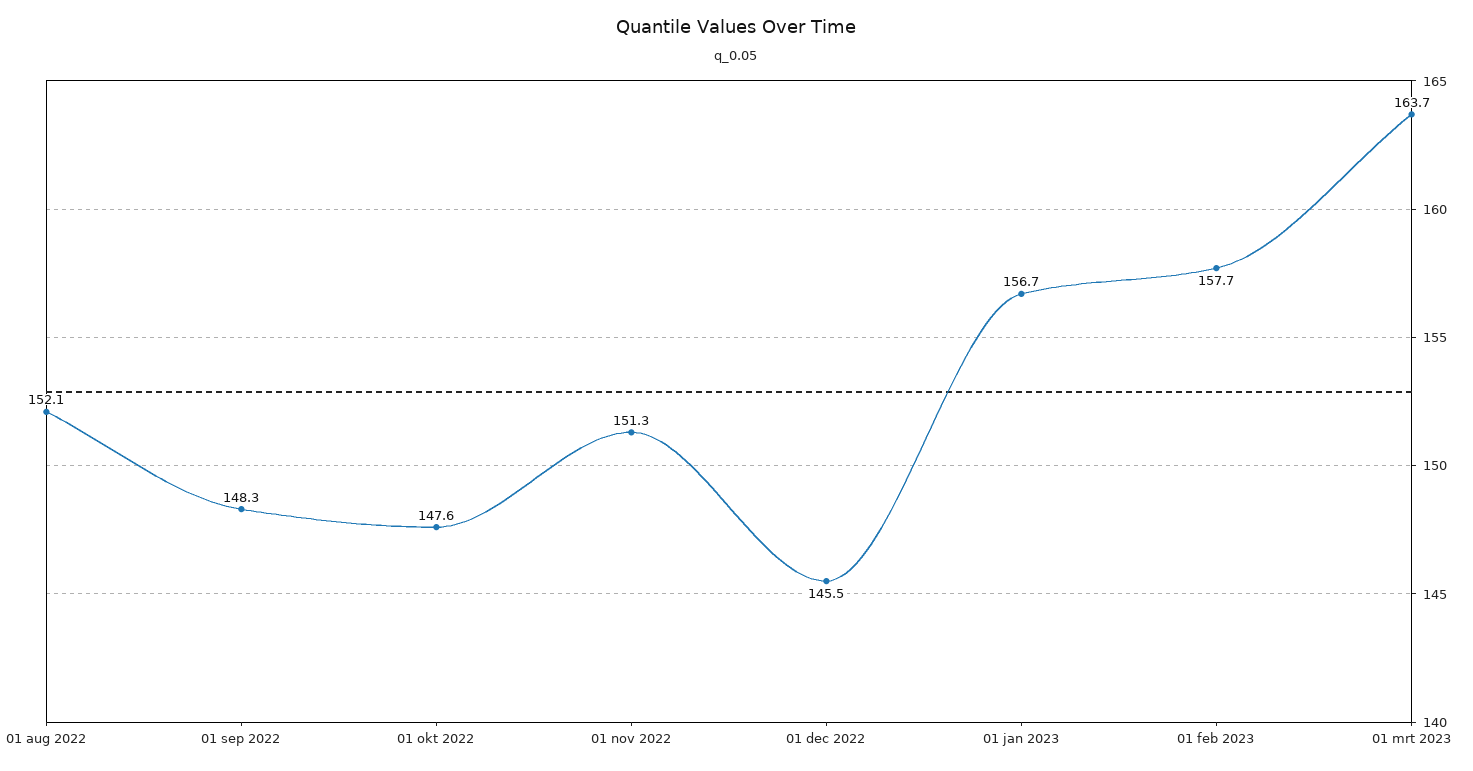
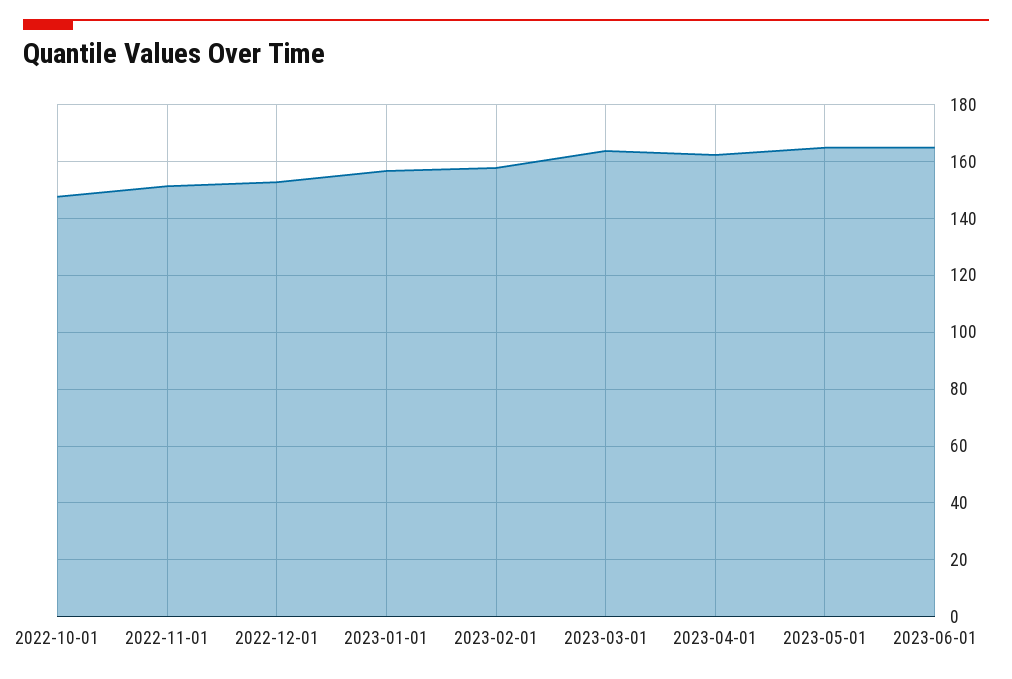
01 aug 2022: 152.1 -> none
01 sep 2022: 148.3 -> none
01 dec 2022: 145.5 -> 152.5
2023-04-01: none -> 162.5
2023-05-01: none -> 165
2023-06-01: none -> 165

